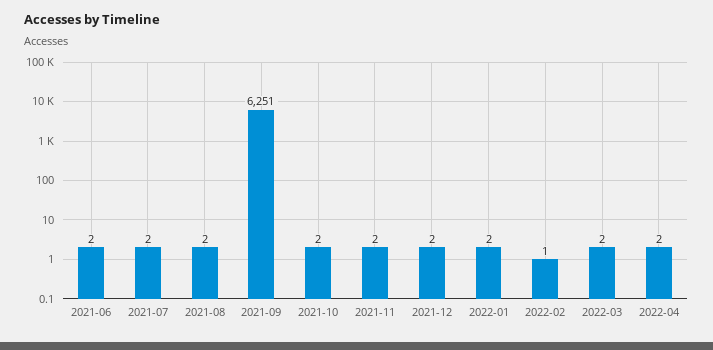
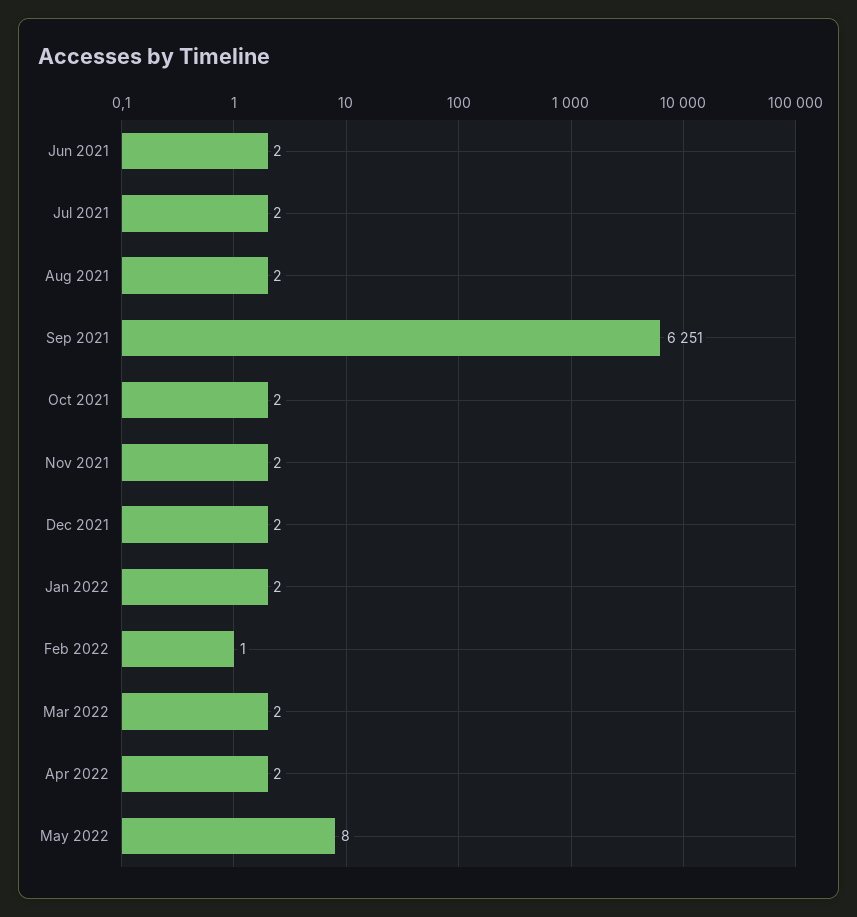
May 2022: none -> 8

